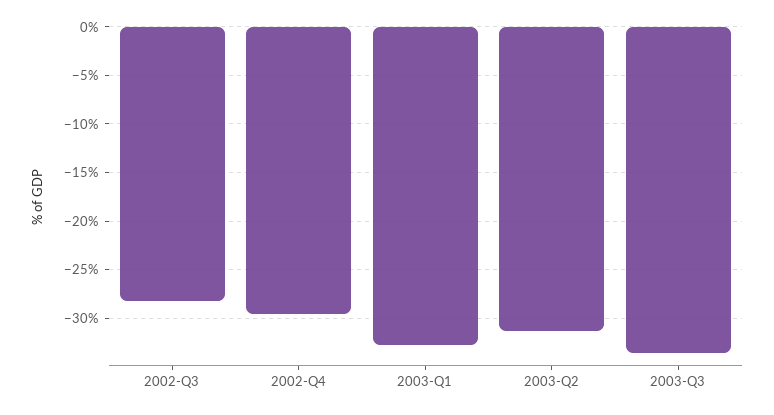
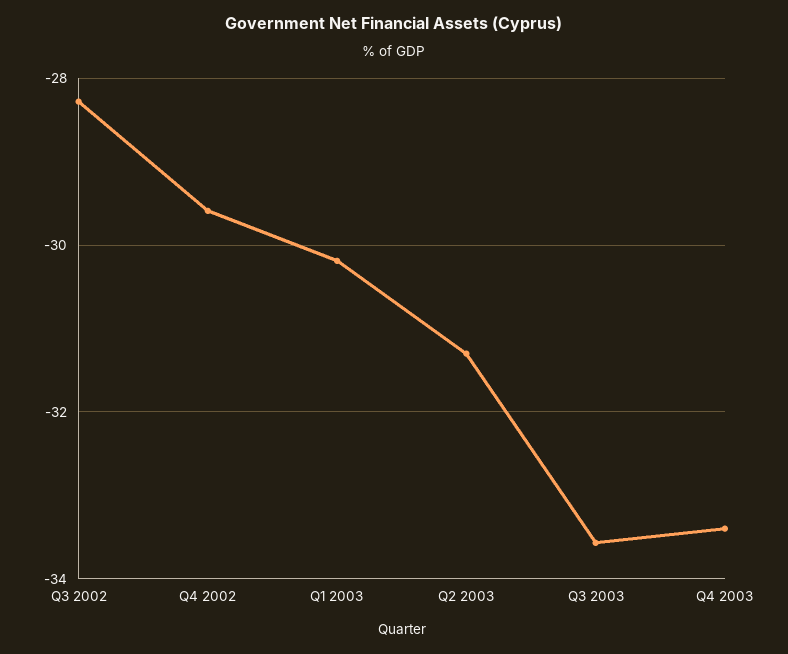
2003-Q1: -33 -> -30.2
Q4 2003: none -> -33.4

